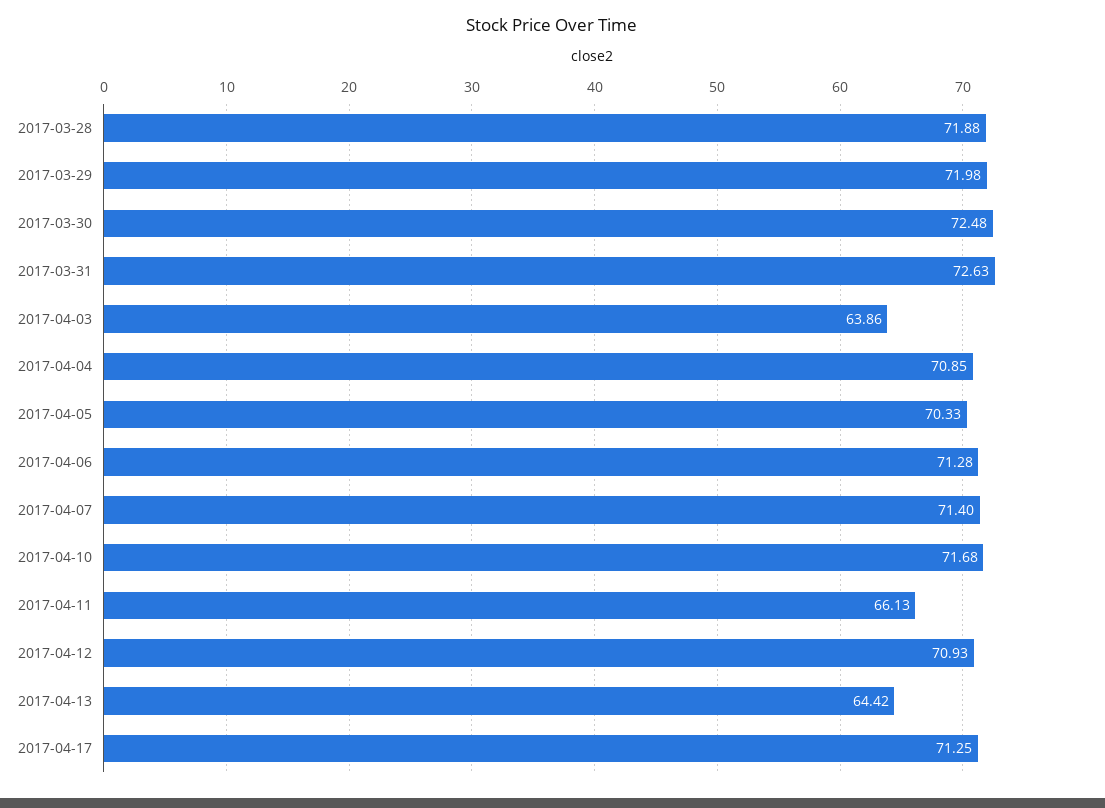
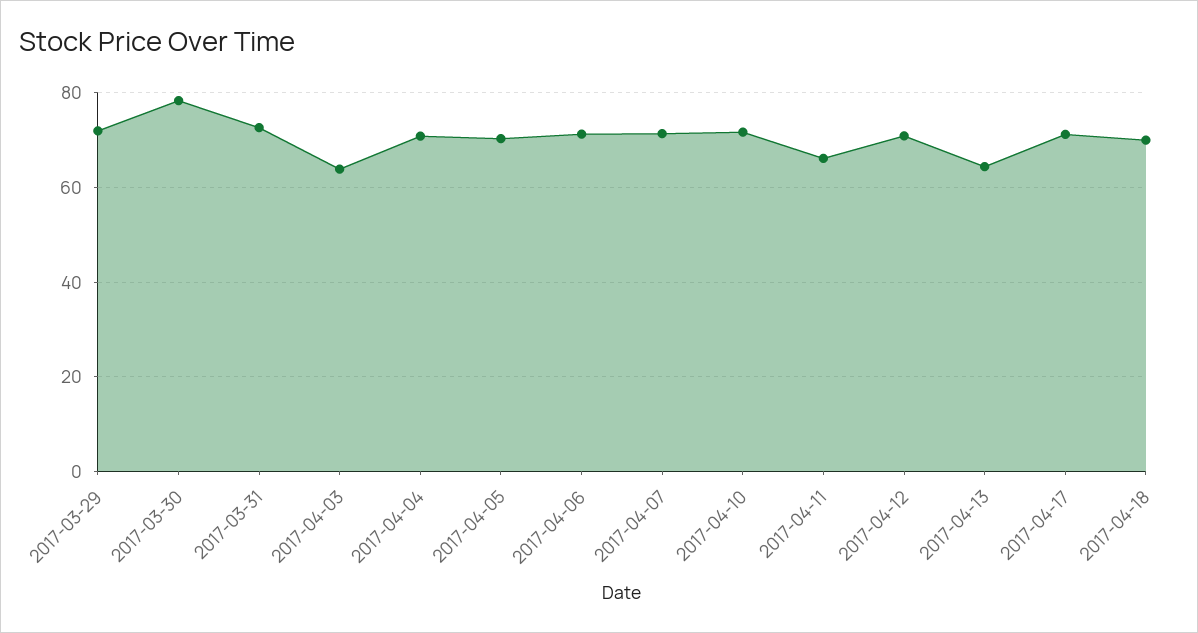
2017-03-28: 71.88 -> none
2017-03-30: 72.48 -> 78
2017-04-18: none -> 70

